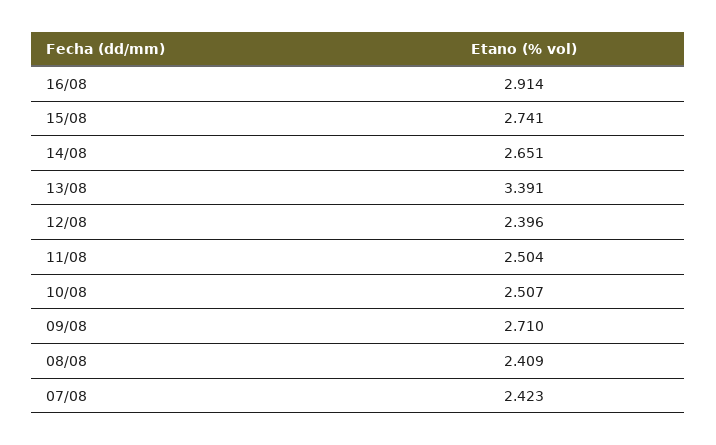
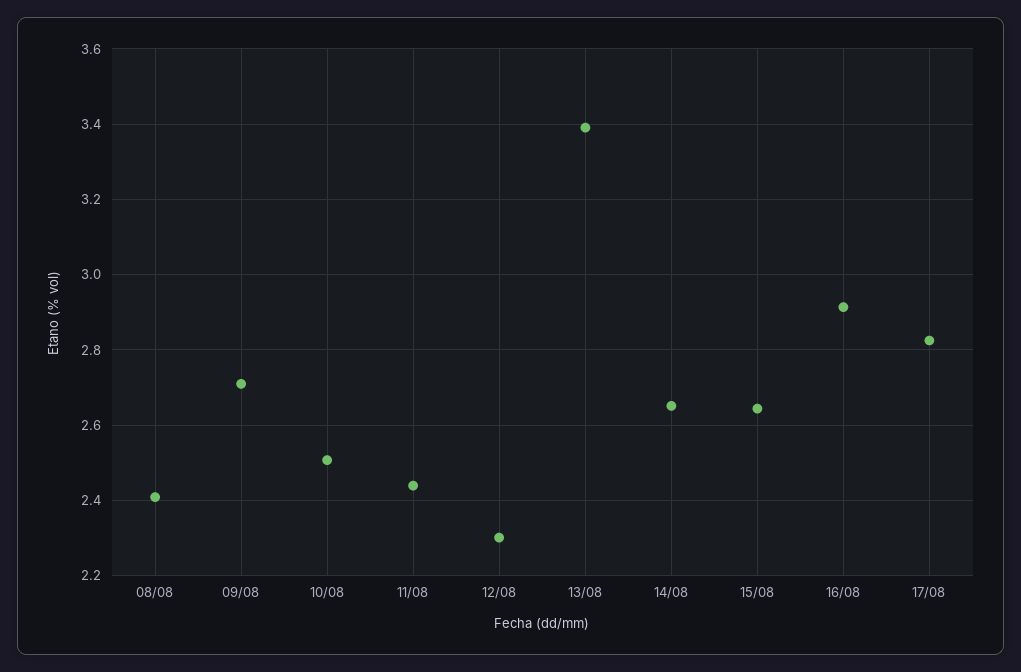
15/08: 2.741 -> 2.64
12/08: 2.396 -> 2.3
11/08: 2.504 -> 2.44
07/08: 2.423 -> none
17/08: none -> 2.82

